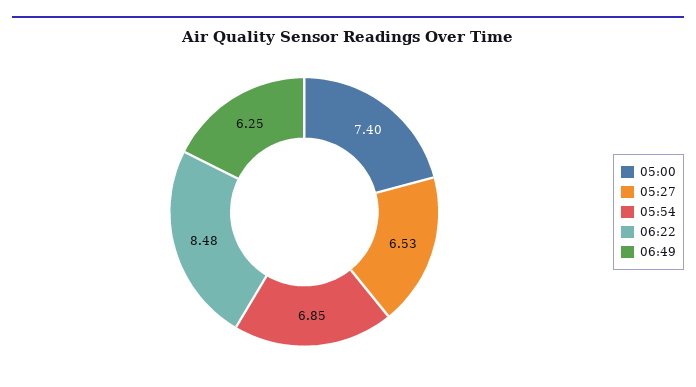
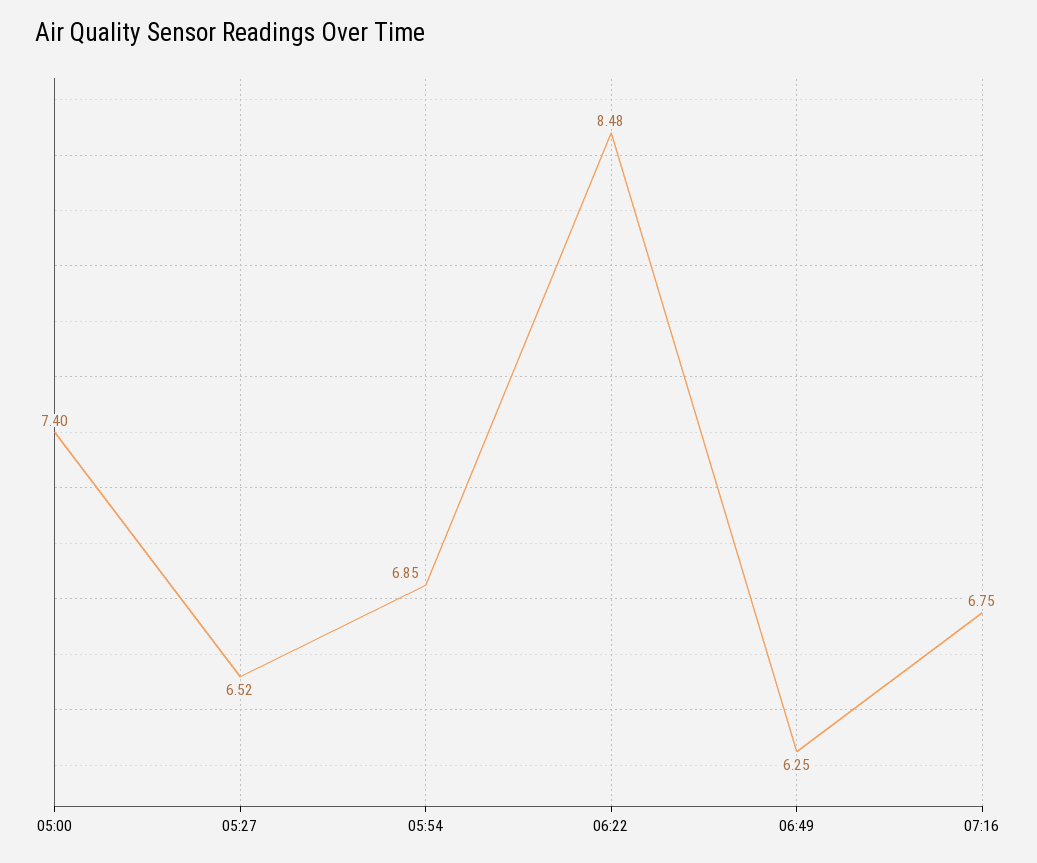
05:27: 6.53 -> 6.52
07:16: none -> 6.75

